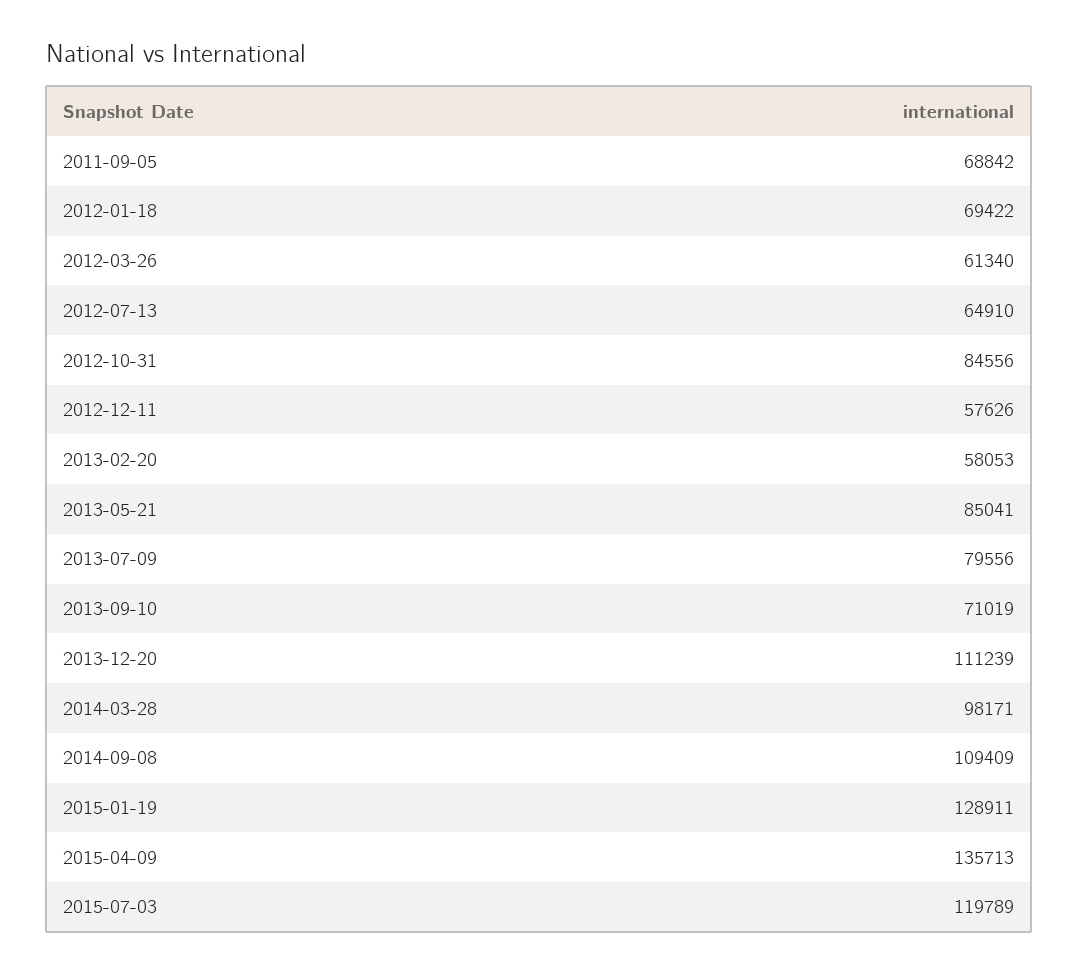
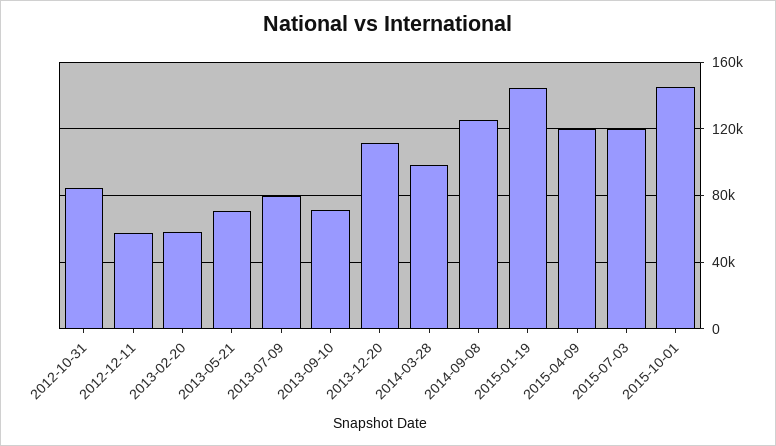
2011-09-05: 68842 -> none
2012-01-18: 69422 -> none
2012-03-26: 61340 -> none
2012-07-13: 64910 -> none
2013-05-21: 85041 -> 70000
2014-09-08: 109409 -> 125000
2015-01-19: 128911 -> 145000
2015-04-09: 135713 -> 120000
2015-10-01: none -> 145000

